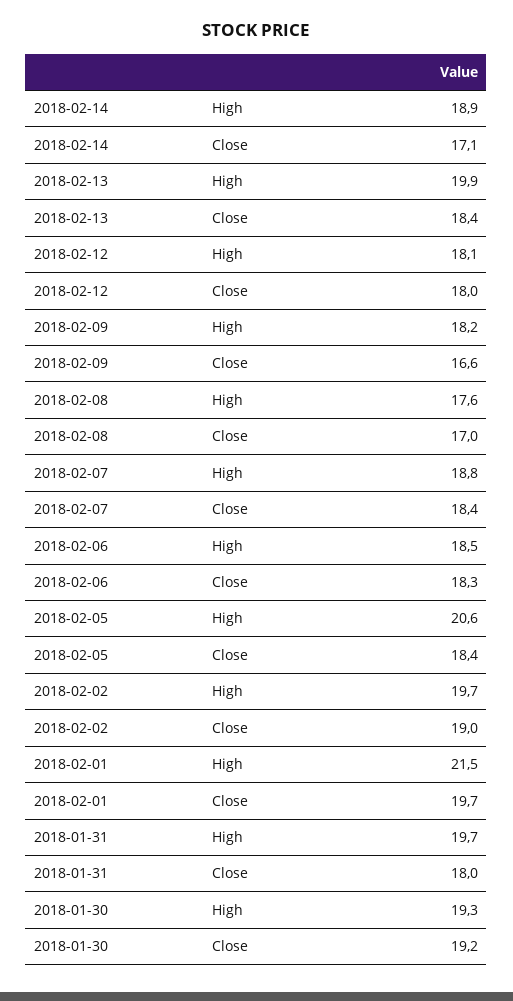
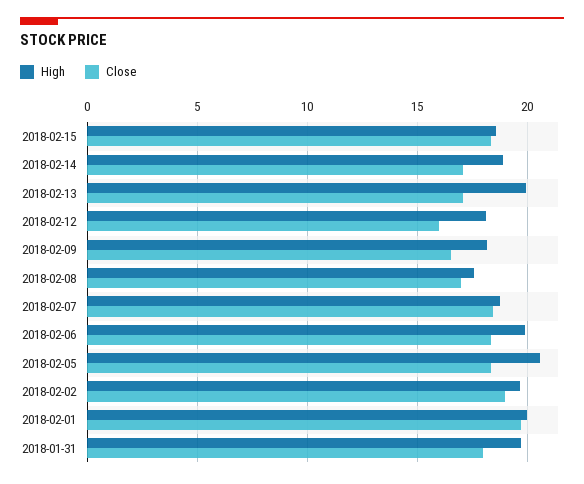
Close, 2018-02-13: 18.4 -> 17
Close, 2018-02-12: 18 -> 16
High, 2018-02-06: 18.5 -> 20
High, 2018-02-01: 21.5 -> 20
High, 2018-01-30: 19.3 -> none
Close, 2018-01-30: 19.2 -> none
High, 2018-02-15: none -> 18.5
Close, 2018-02-15: none -> 18.5

